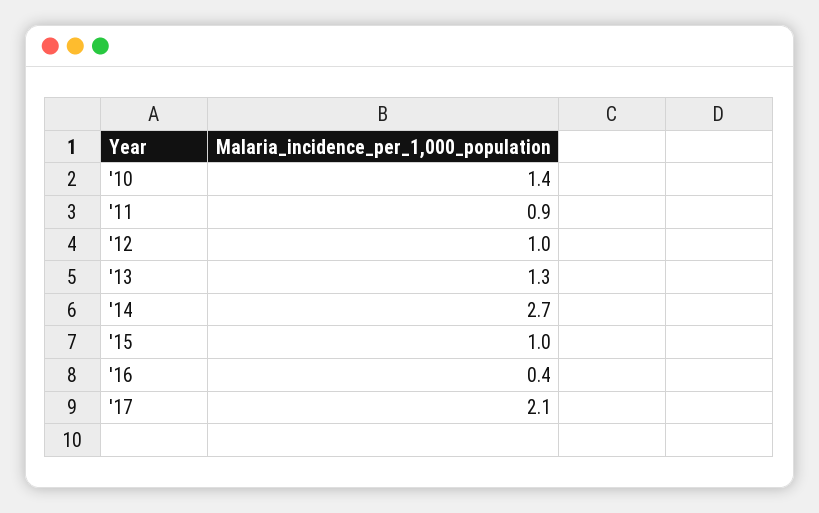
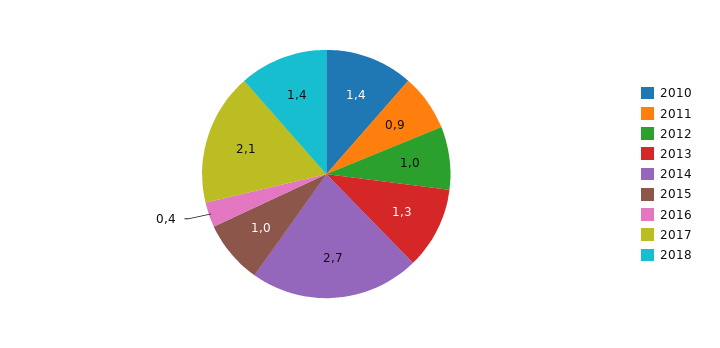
2018: none -> 1.4

